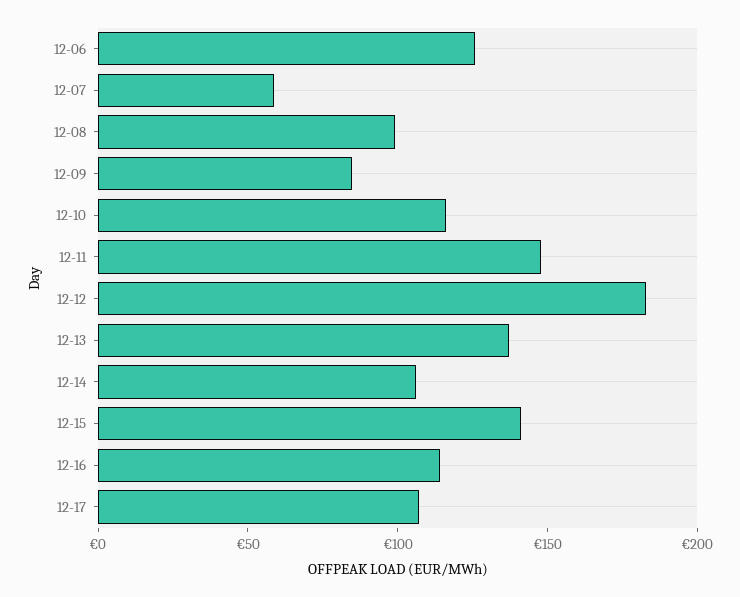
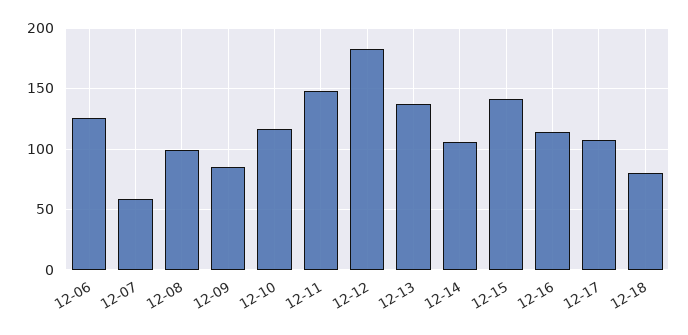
12-18: none -> 80

